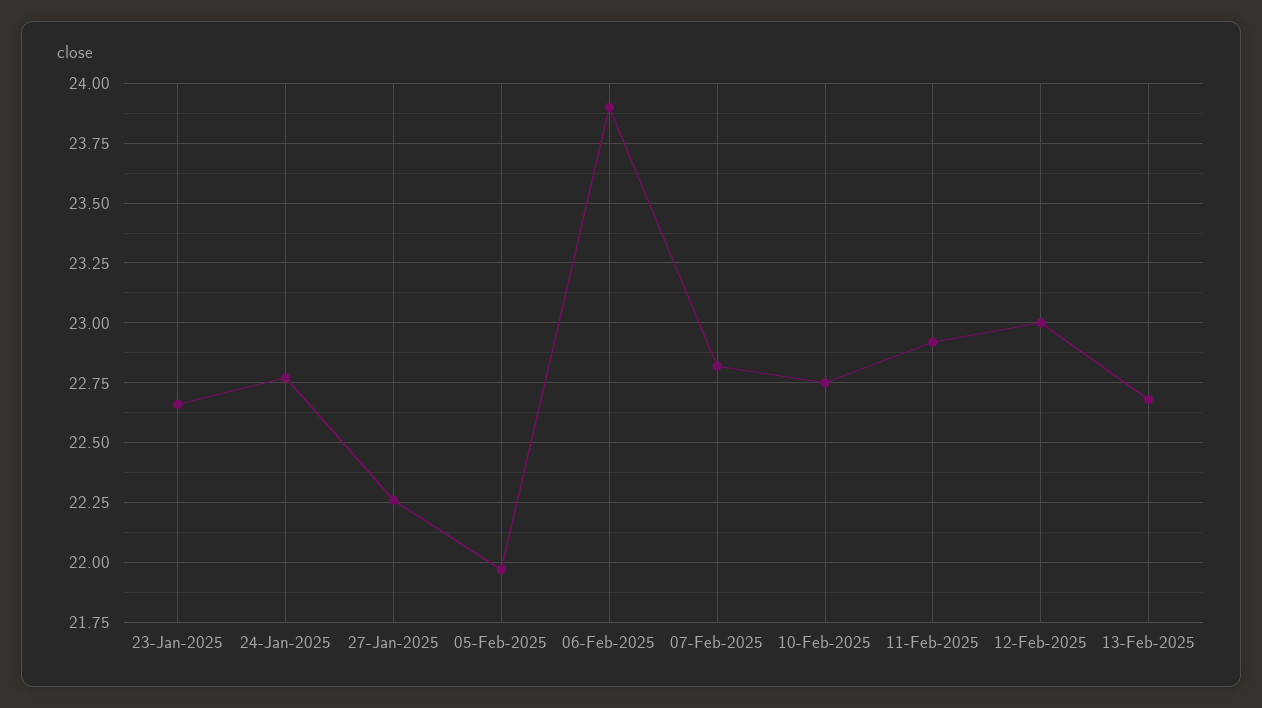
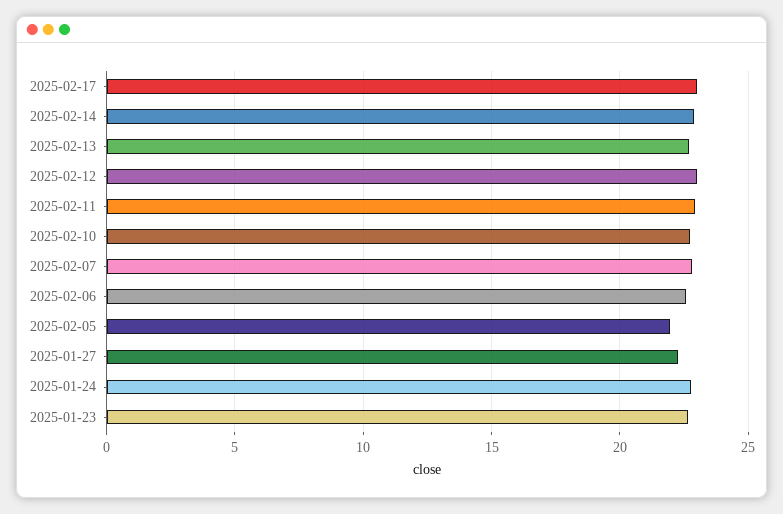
06-Feb-2025: 23.9 -> 22.5
2025-02-17: none -> 23
2025-02-14: none -> 23

